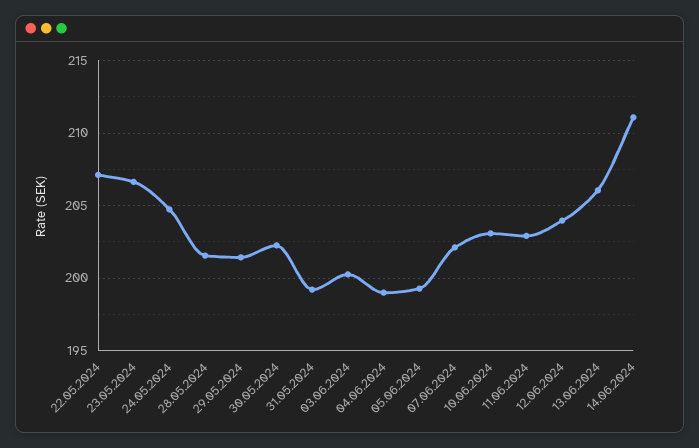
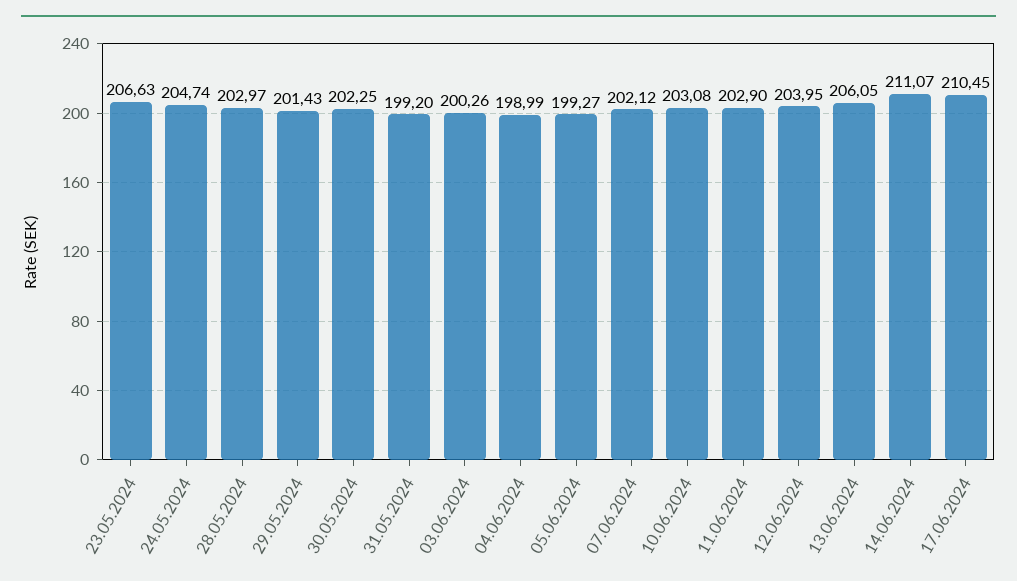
22.05.2024: 207 -> none
28.05.2024: 201.5 -> 202.97
17.06.2024: none -> 210.45

